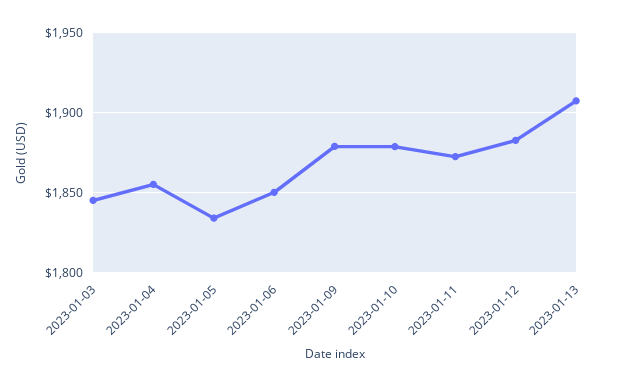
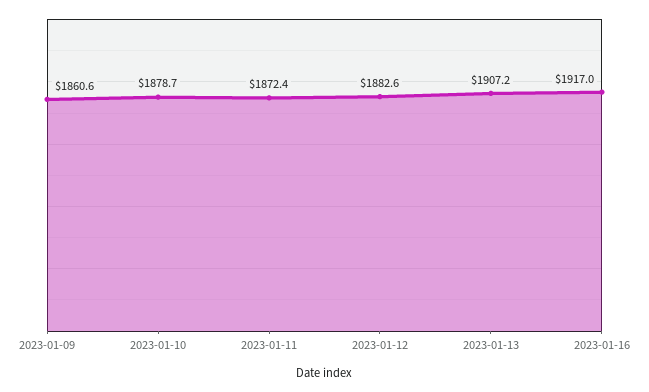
2023-01-03: 1845 -> none
2023-01-04: 1855 -> none
2023-01-05: 1835 -> none
2023-01-06: 1850 -> none
2023-01-09: 1880 -> 1860.6
2023-01-16: none -> 1917

